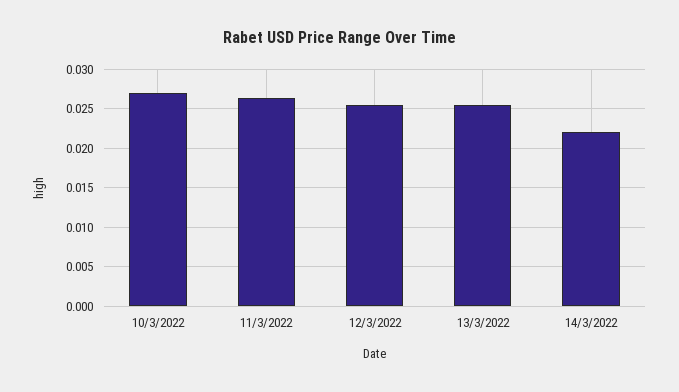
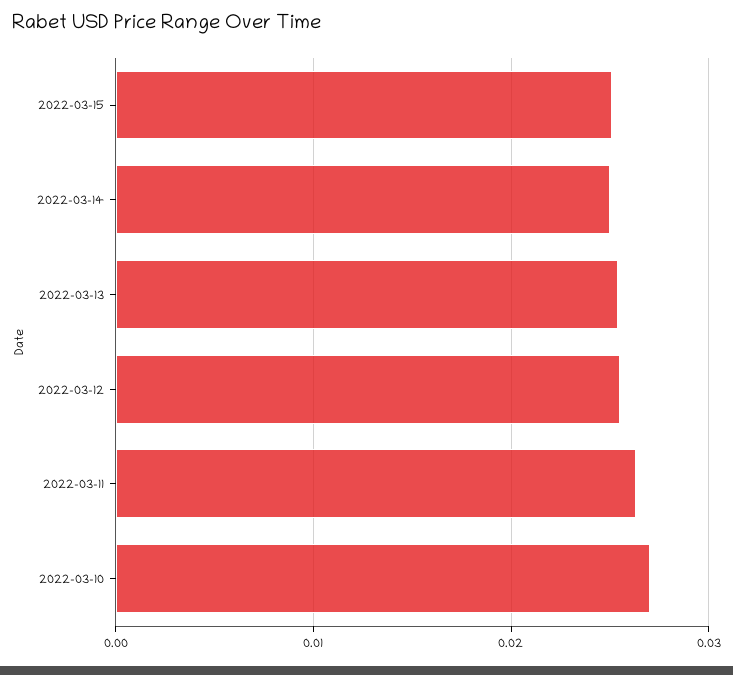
14/3/2022: 0.022 -> 0.025
2022-03-15: none -> 0.025

